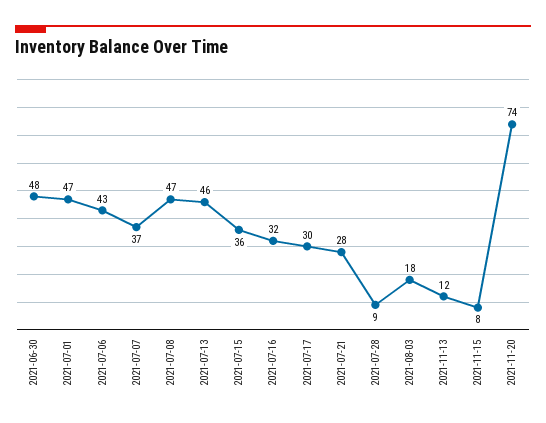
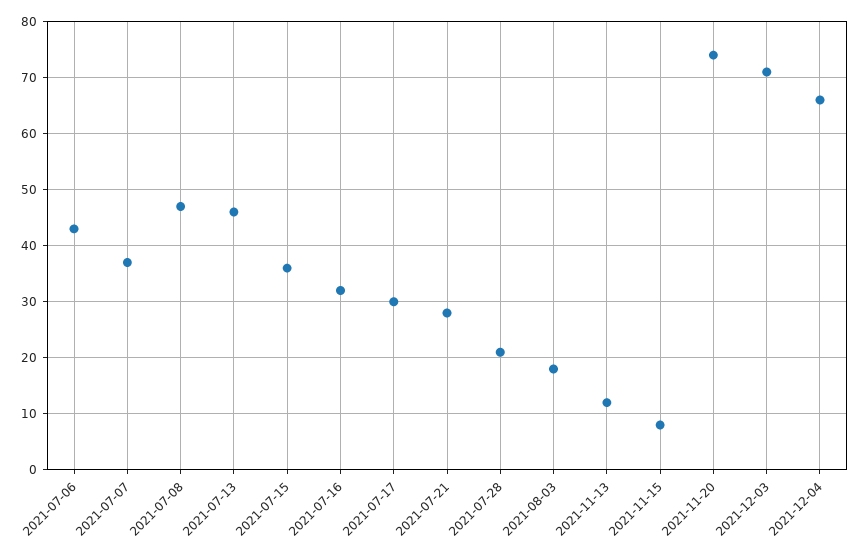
2021-06-30: 48 -> none
2021-07-01: 47 -> none
2021-07-28: 9 -> 20
2021-12-03: none -> 70
2021-12-04: none -> 65

